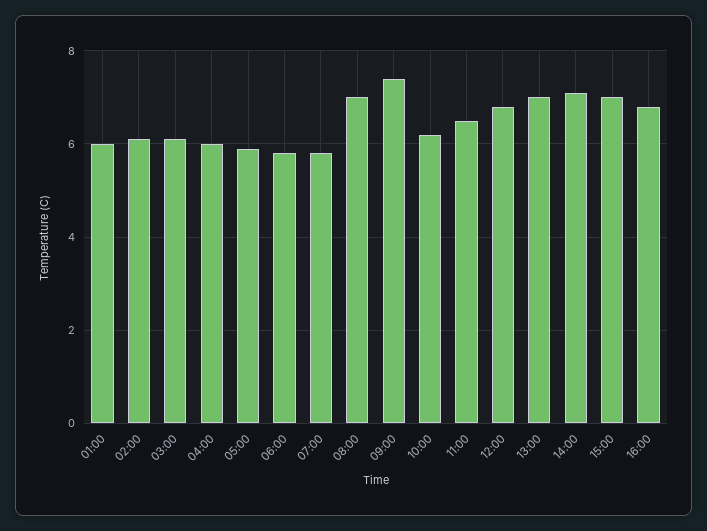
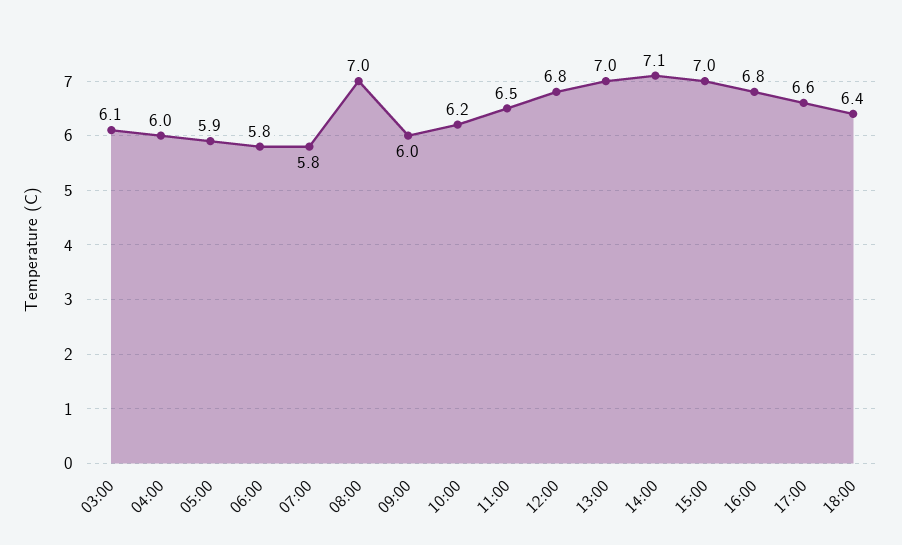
01:00: 6 -> none
02:00: 6 -> none
09:00: 7.5 -> 6
17:00: none -> 6.6
18:00: none -> 6.4

